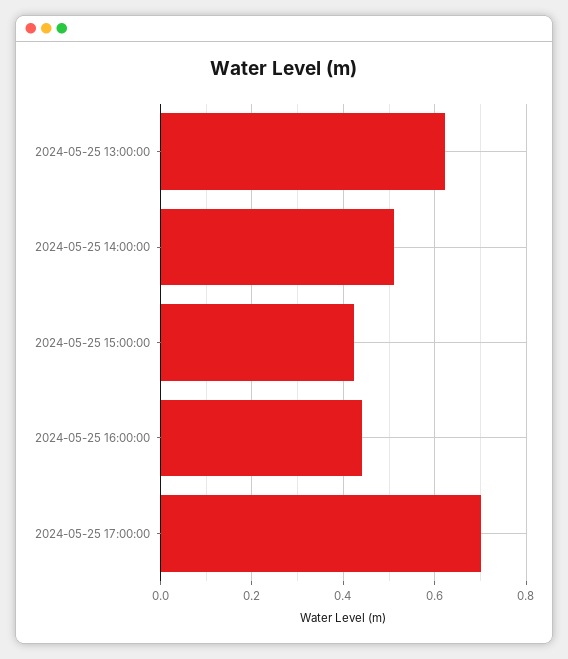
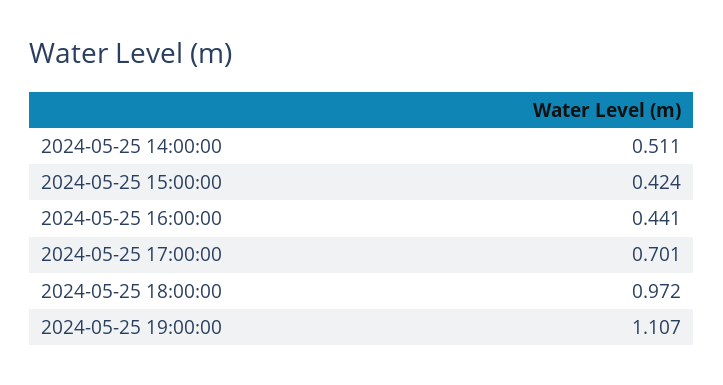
2024-05-25 13:00:00: 0.62 -> none
2024-05-25 18:00:00: none -> 0.972
2024-05-25 19:00:00: none -> 1.107

